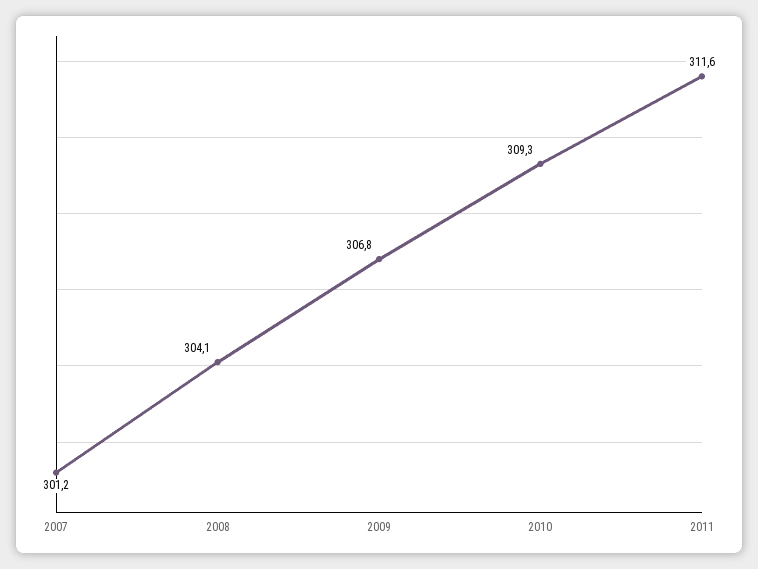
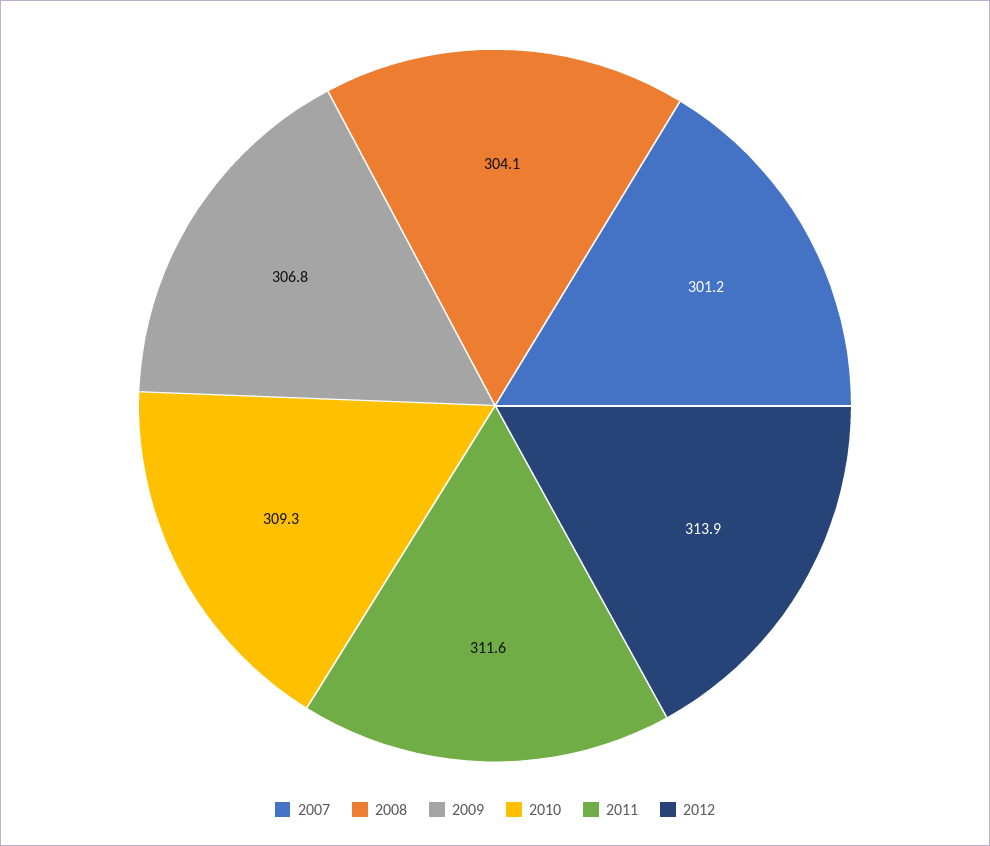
2012: none -> 313.9

